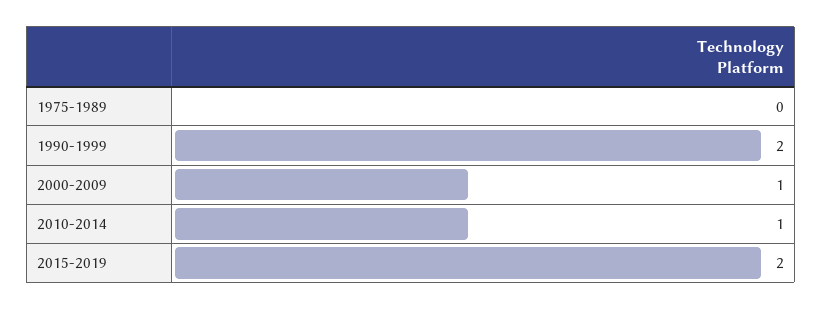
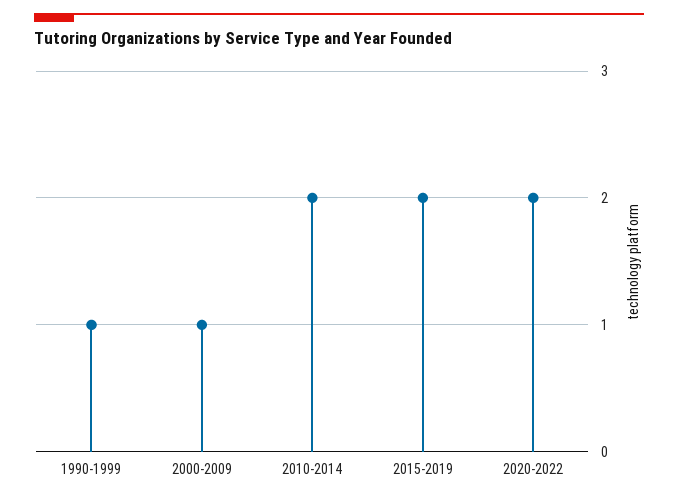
1975-1989: 0 -> none
1990-1999: 2 -> 1
2010-2014: 1 -> 2
2020-2022: none -> 2

